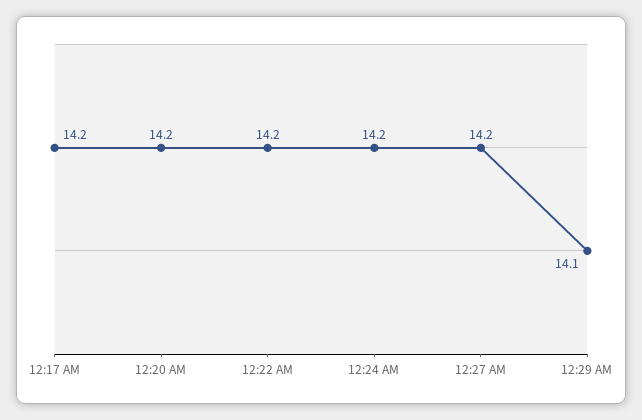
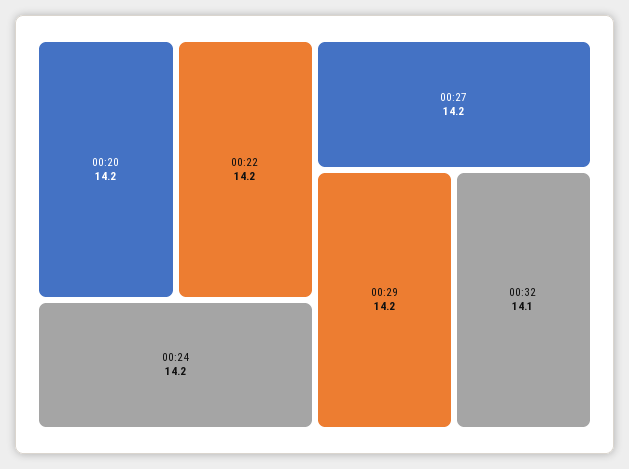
12:17 AM: 14.2 -> none
12:29 AM: 14.1 -> 14.2
00:32: none -> 14.1

